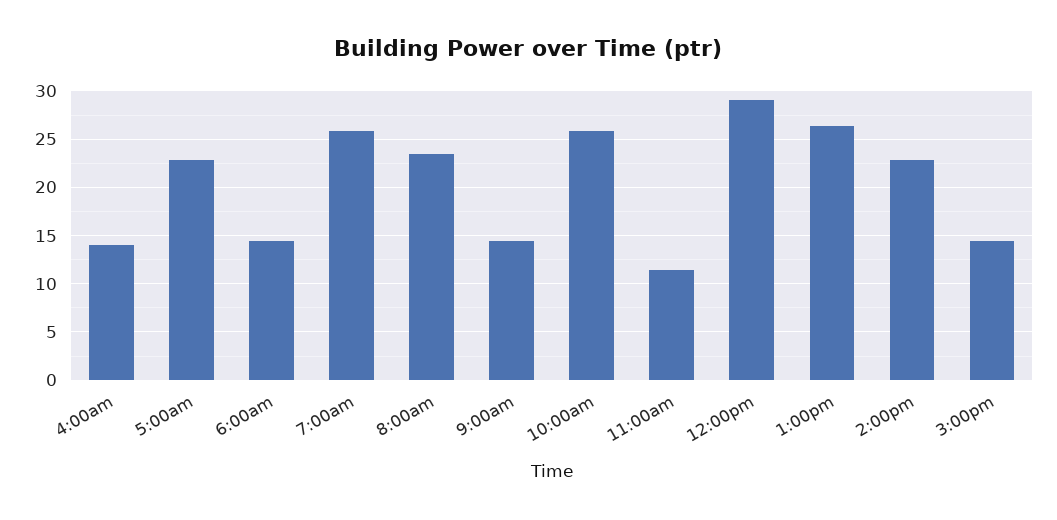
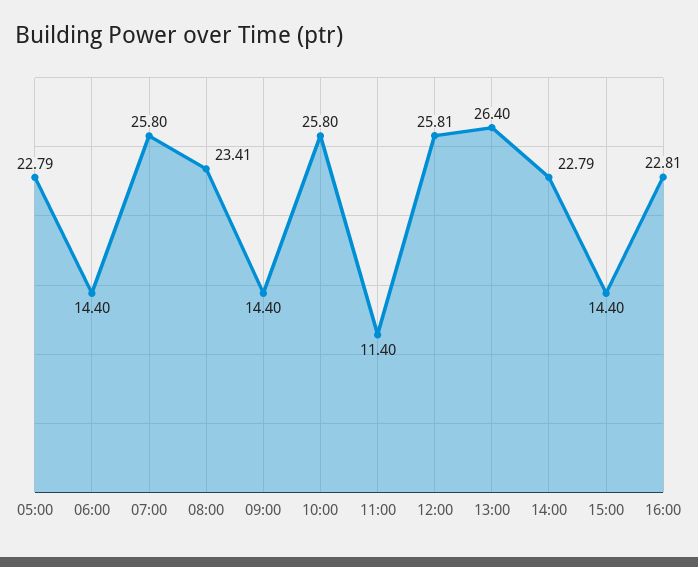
4:00am: 14 -> none
12:00pm: 29 -> 25.81
16:00: none -> 22.81

